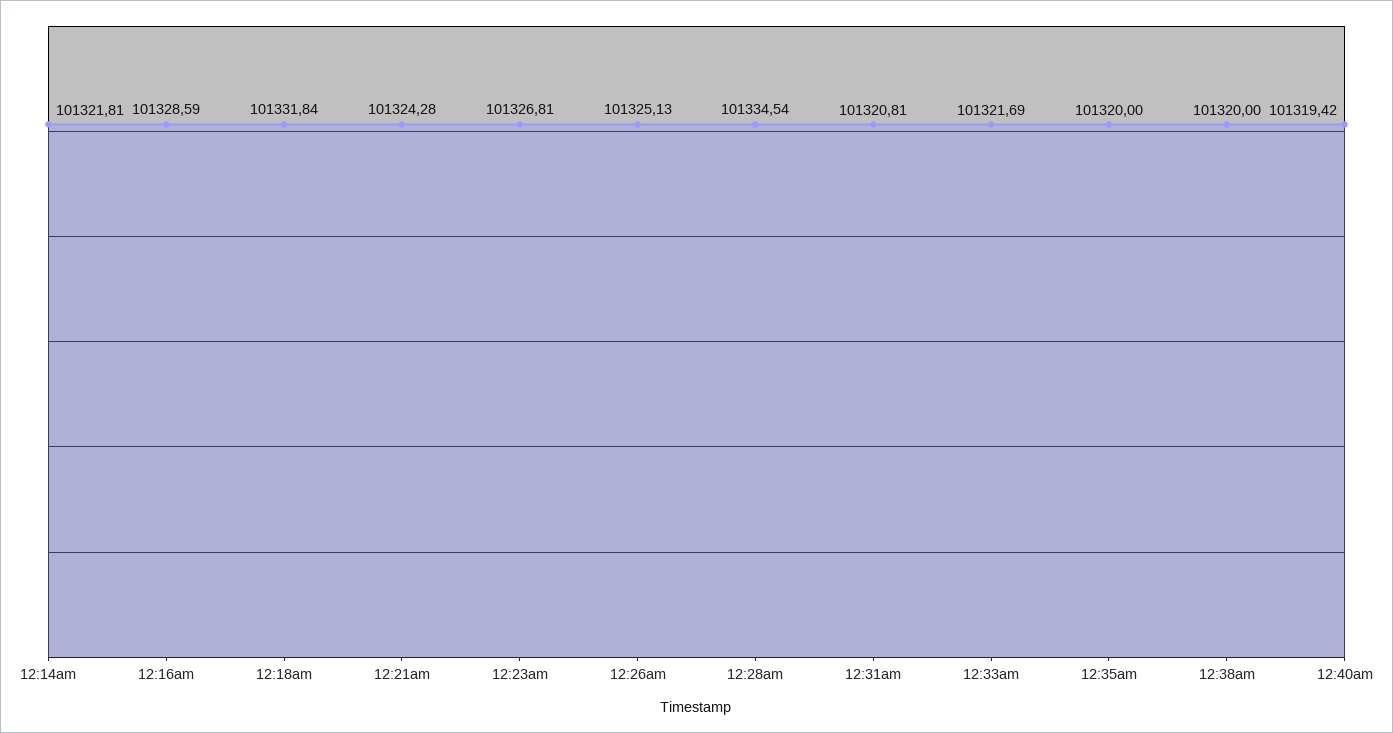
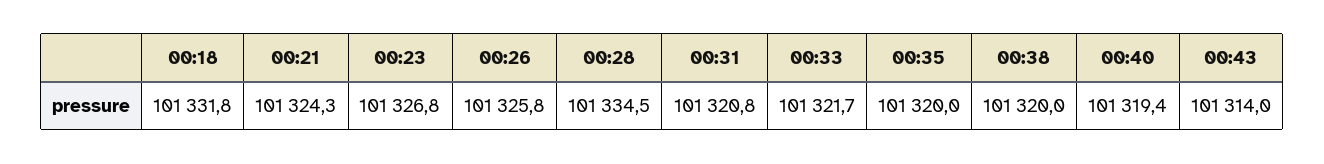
12:14am: 101321.81 -> none
12:16am: 101328.59 -> none
12:26am: 101325.13 -> 101325.8
00:43: none -> 101314

